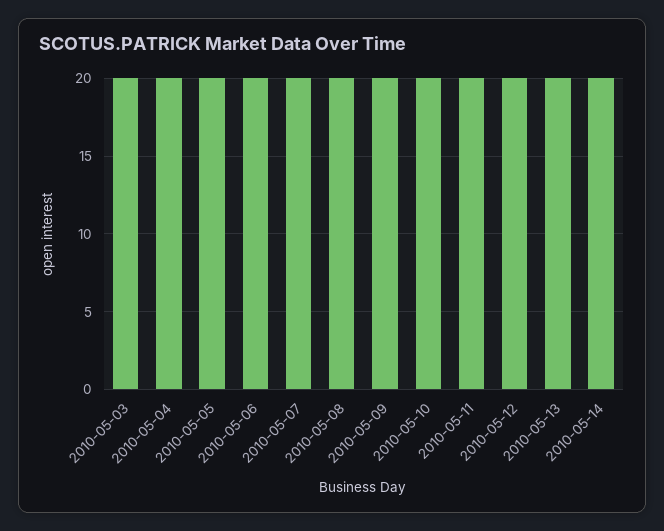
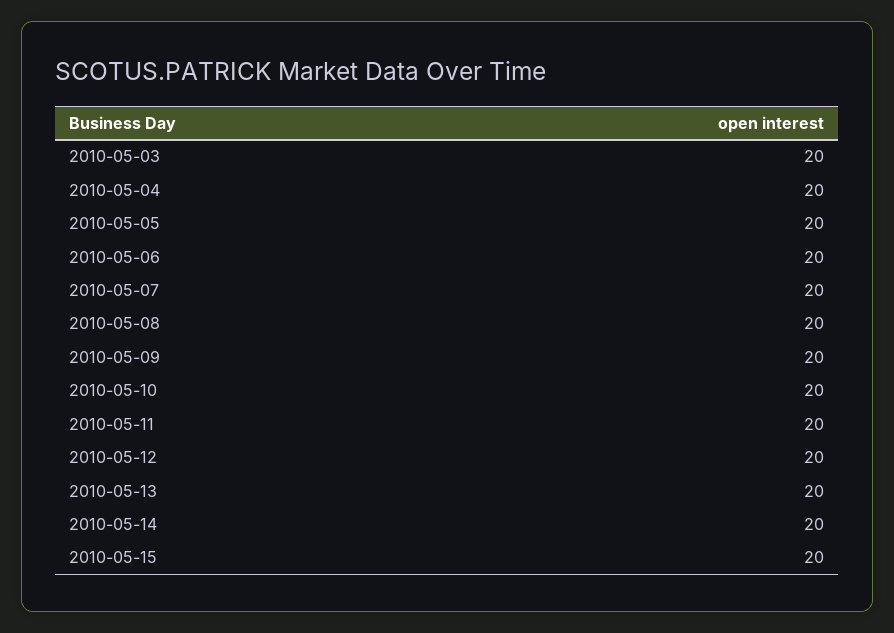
2010-05-15: none -> 20

